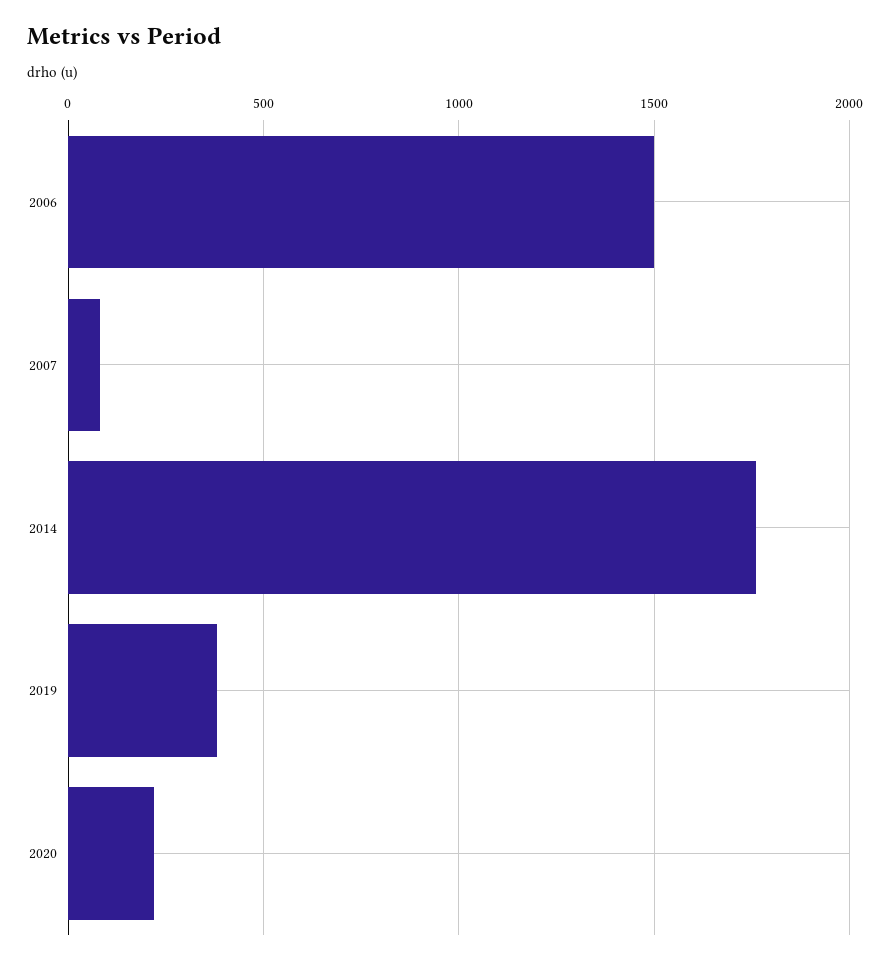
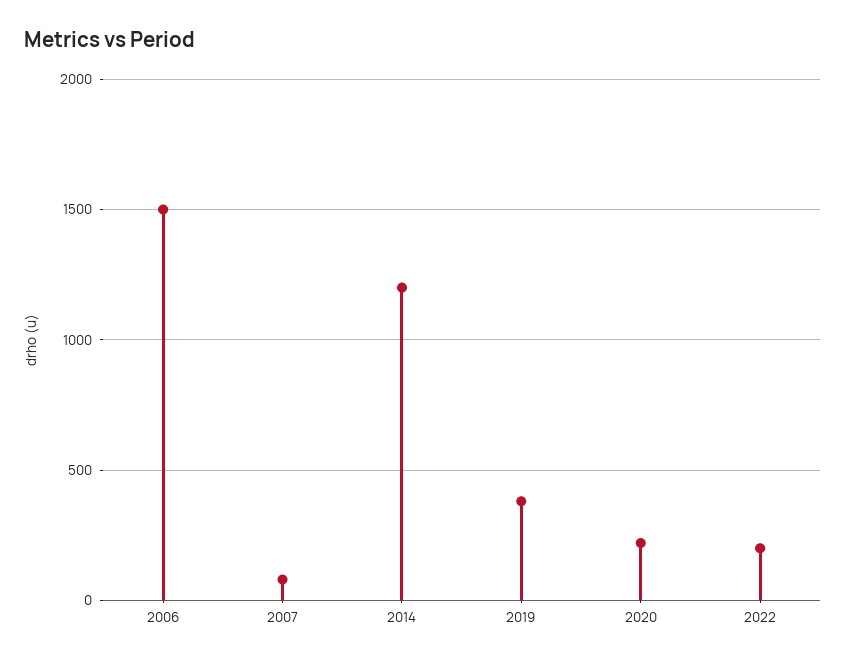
2014: 1750 -> 1200
2022: none -> 200

